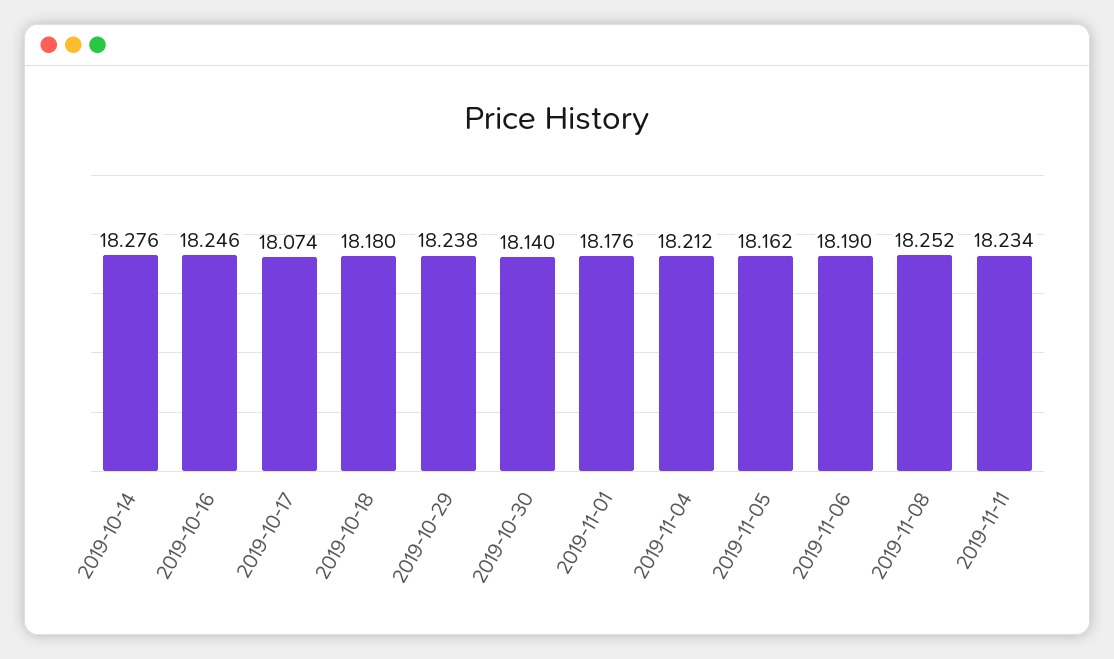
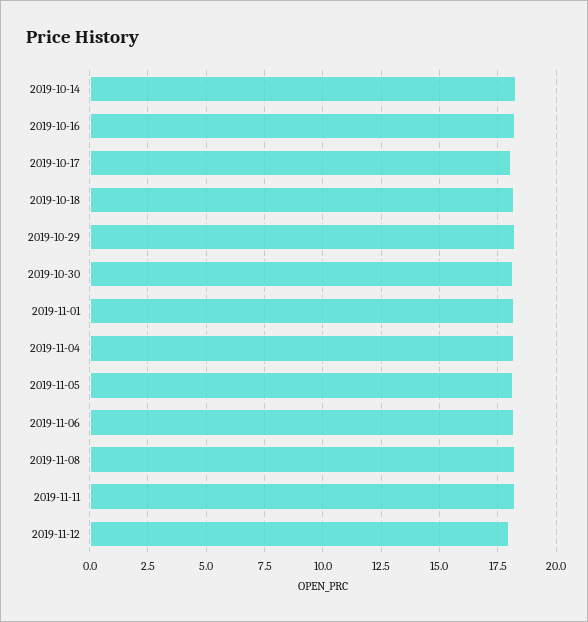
2019-11-12: none -> 18

